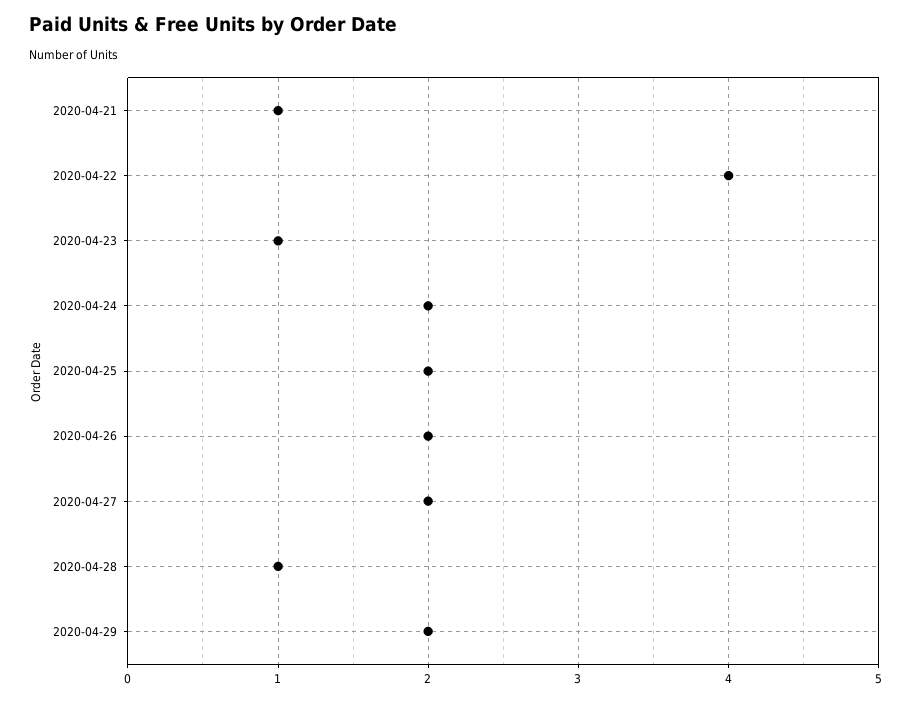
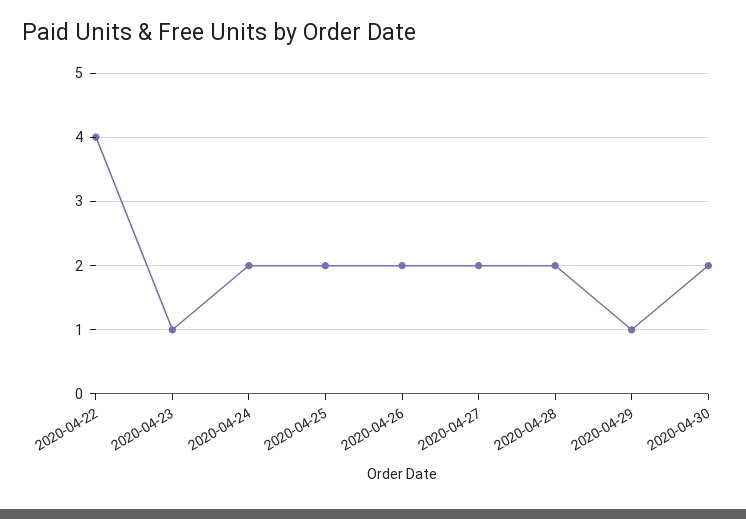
2020-04-21: 1 -> none
2020-04-28: 1 -> 2
2020-04-29: 2 -> 1
2020-04-30: none -> 2

